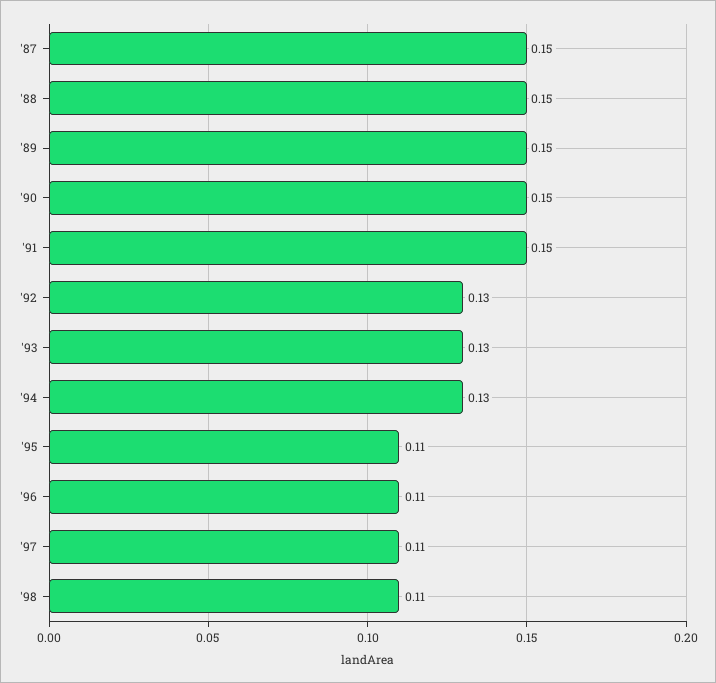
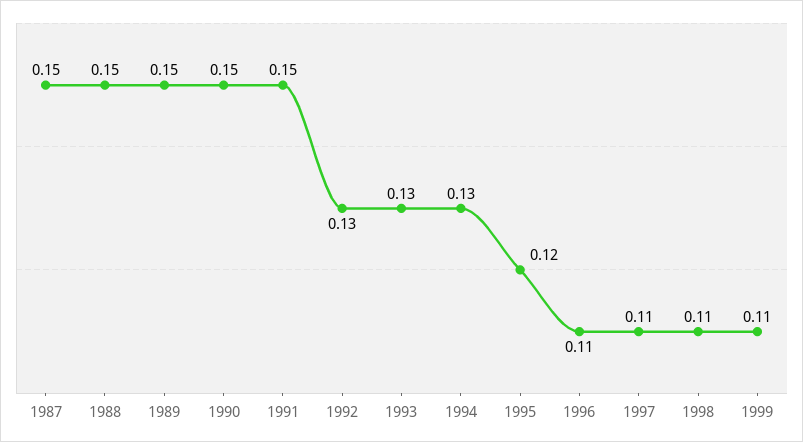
'95: 0.11 -> 0.12
1999: none -> 0.11

